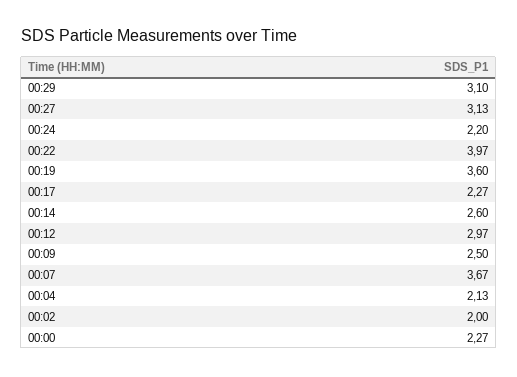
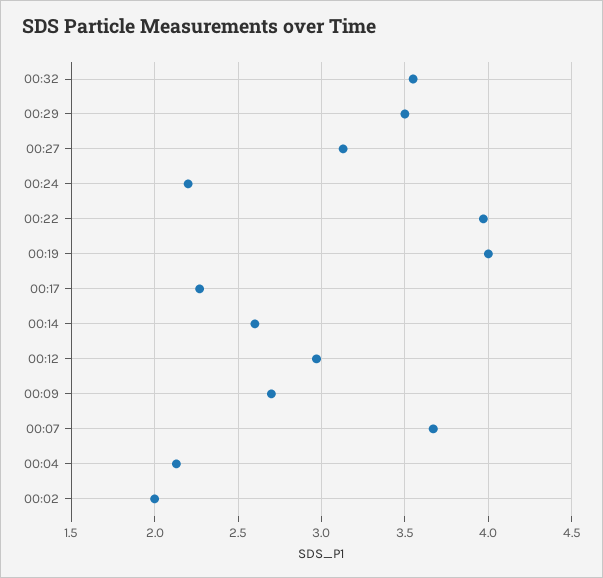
00:29: 3.1 -> 3.5
00:19: 3.6 -> 4
00:09: 2.5 -> 2.7
00:00: 2.27 -> none
00:32: none -> 3.55

